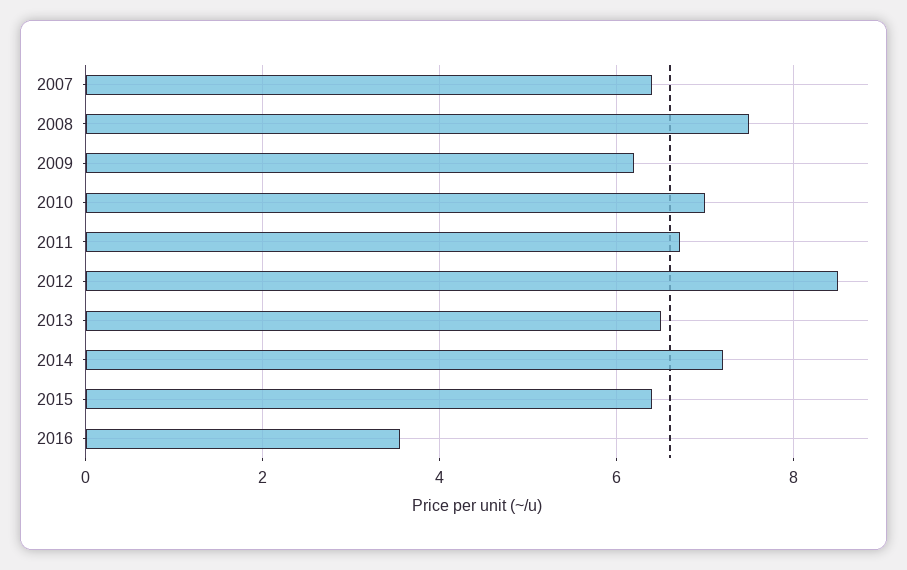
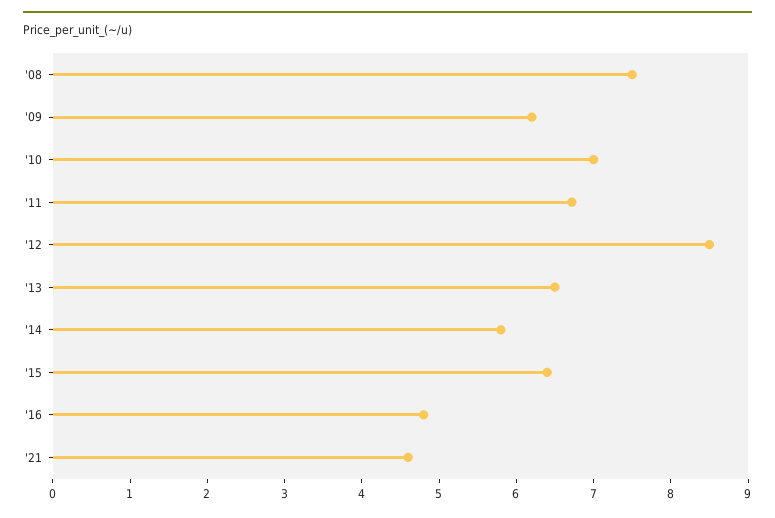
2007: 6.4 -> none
2014: 7.2 -> 5.8
2016: 3.6 -> 4.8
'21: none -> 4.6

